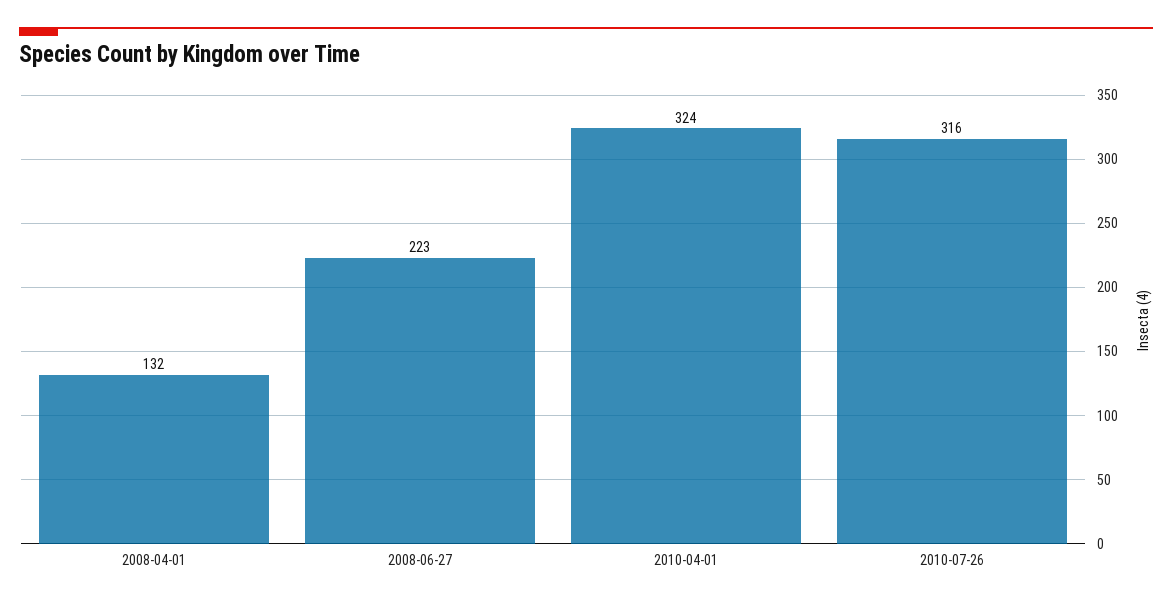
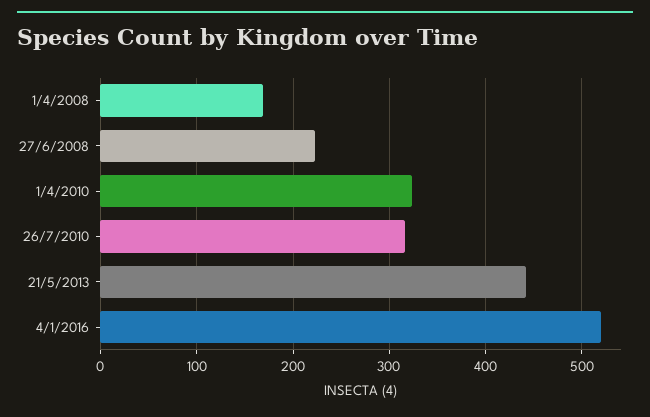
2008-04-01: 132 -> 170
21/5/2013: none -> 440
4/1/2016: none -> 520

